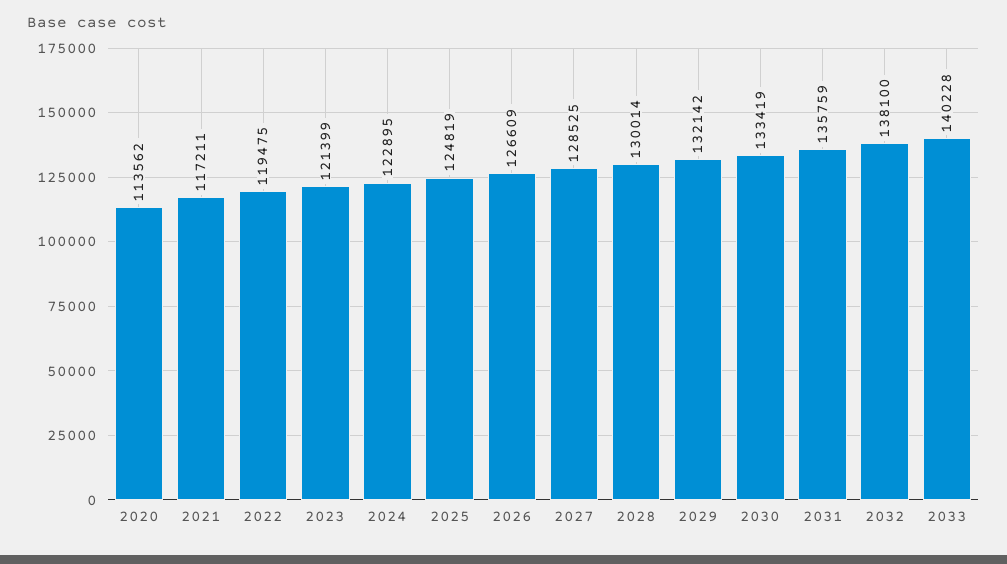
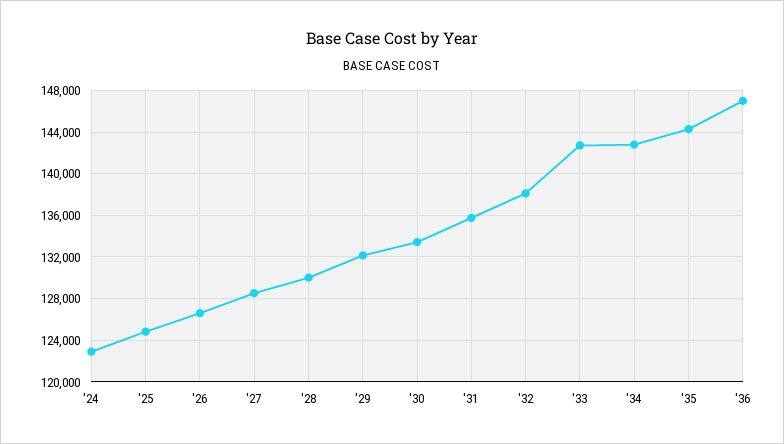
2020: 113562 -> none
2021: 117211 -> none
2022: 119475 -> none
2023: 121399 -> none
2033: 140228 -> 143000
'34: none -> 143000
'35: none -> 144000
'36: none -> 147000

